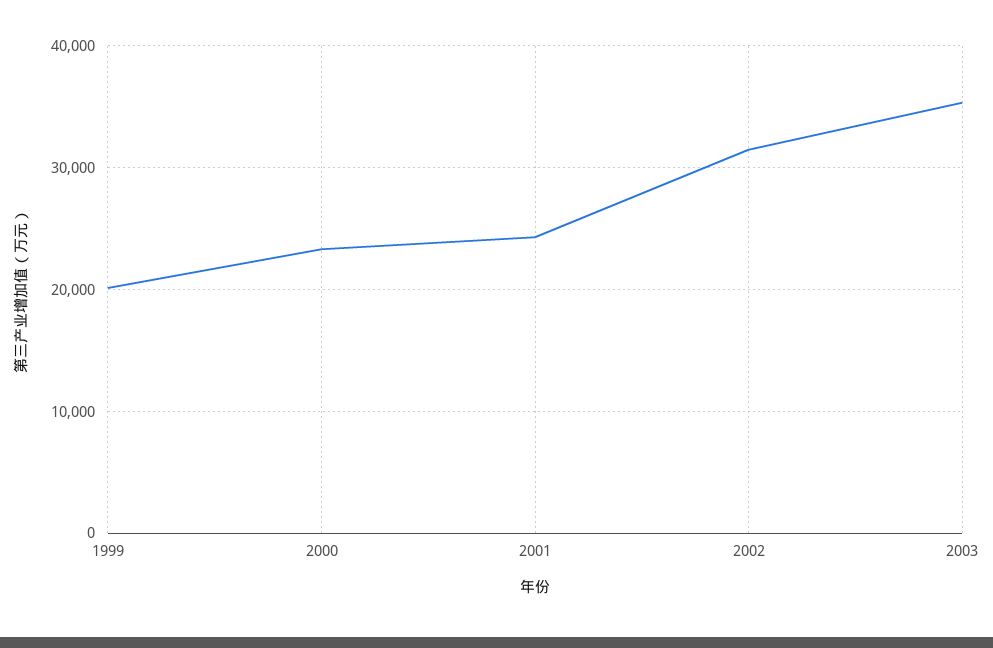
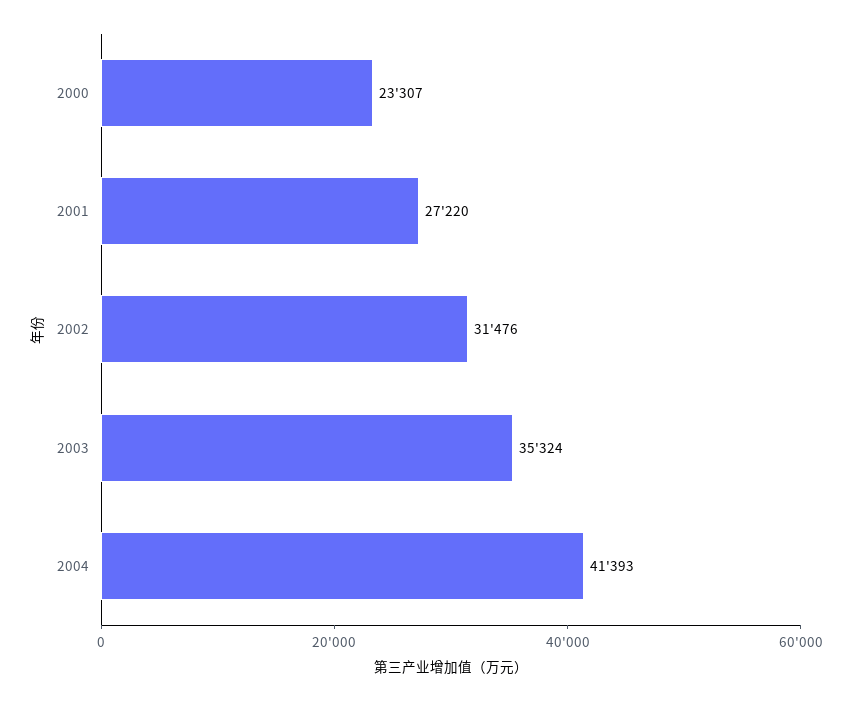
1999: 20000 -> none
2001: 24000 -> 27220
2004: none -> 41393

